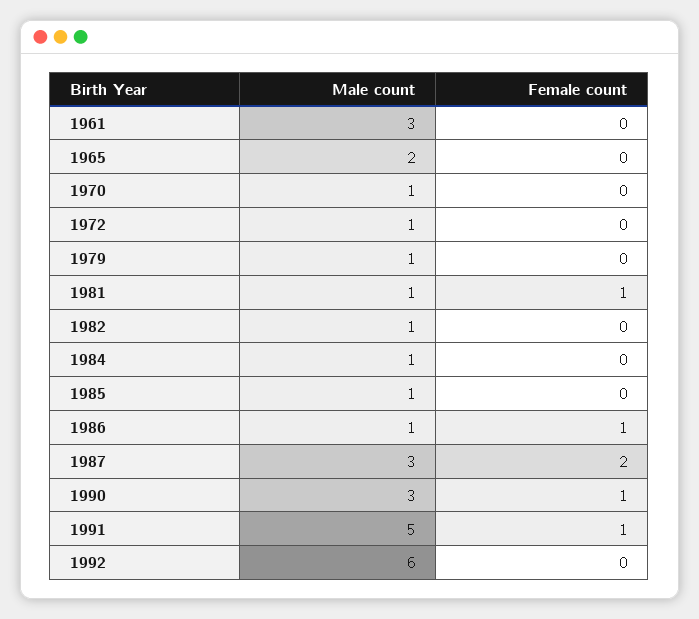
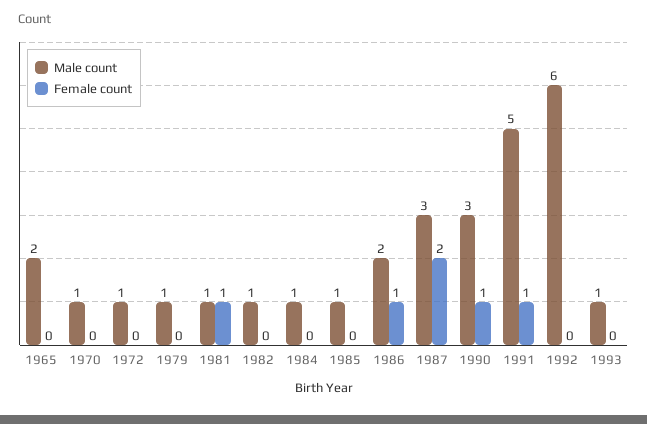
Male count, 1961: 3 -> none
Female count, 1961: 0 -> none
Male count, 1986: 1 -> 2
Male count, 1993: none -> 1
Female count, 1993: none -> 0

